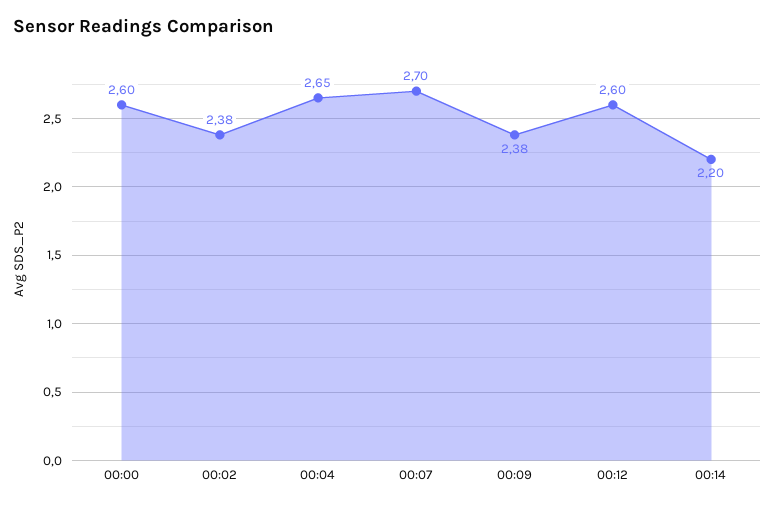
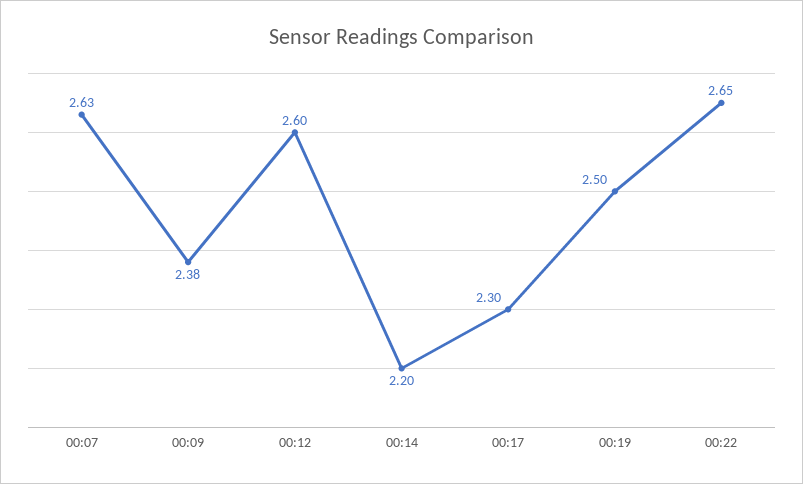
00:00: 2.6 -> none
00:02: 2.38 -> none
00:04: 2.65 -> none
00:07: 2.7 -> 2.63
00:17: none -> 2.3
00:19: none -> 2.5
00:22: none -> 2.65

